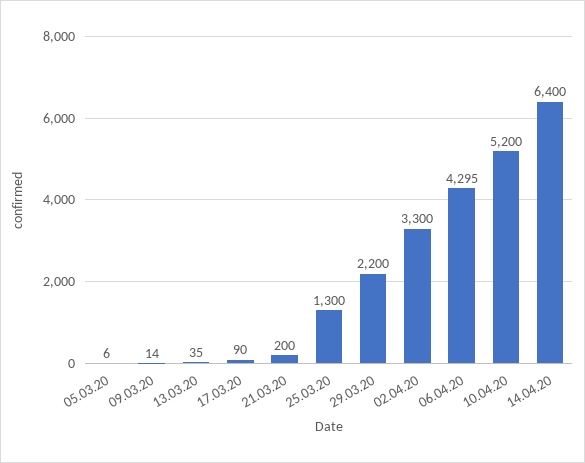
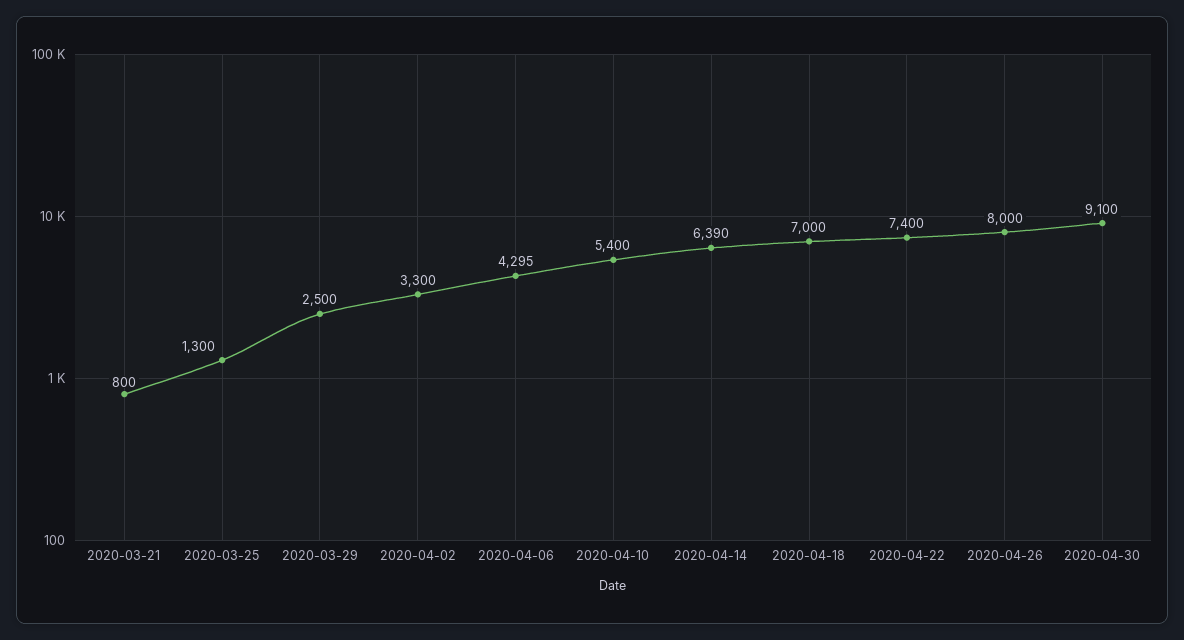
05.03.20: 6 -> none
09.03.20: 14 -> none
13.03.20: 35 -> none
17.03.20: 90 -> none
21.03.20: 200 -> 800
29.03.20: 2200 -> 2500
10.04.20: 5200 -> 5400
14.04.20: 6400 -> 6390
2020-04-18: none -> 7000
2020-04-22: none -> 7400
2020-04-26: none -> 8000
2020-04-30: none -> 9100

